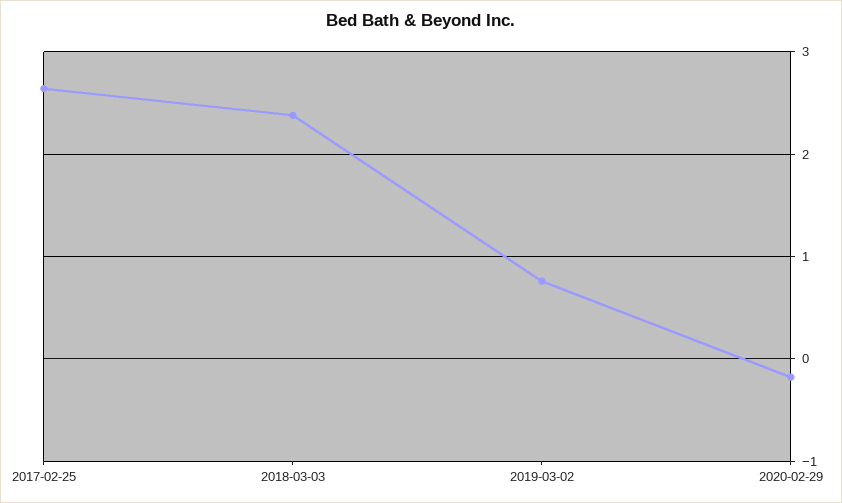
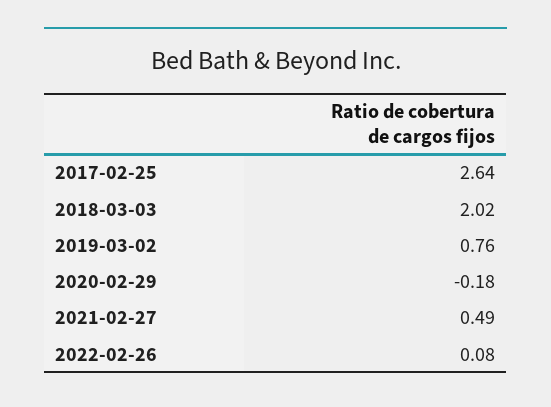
2018-03-03: 2.4 -> 2.02
2021-02-27: none -> 0.49
2022-02-26: none -> 0.08

